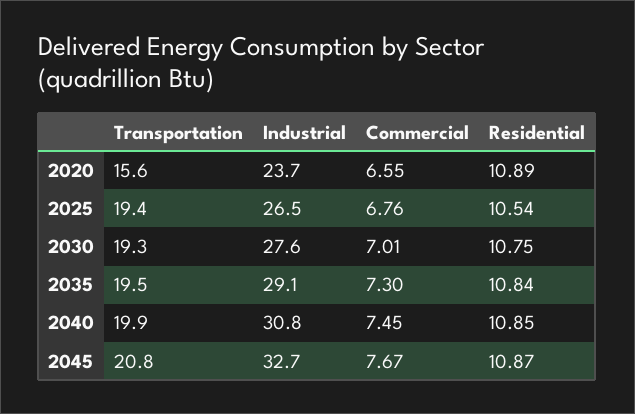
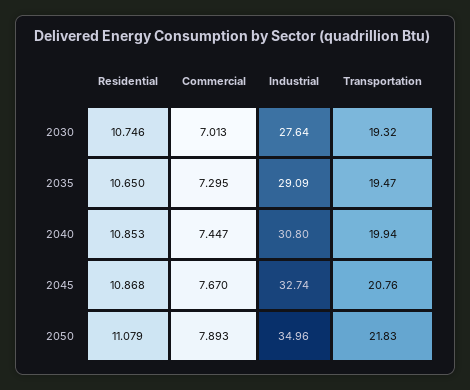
Transportation, 2020: 15.6 -> none
Industrial, 2020: 23.7 -> none
Commercial, 2020: 6.55 -> none
Residential, 2020: 10.89 -> none
Transportation, 2025: 19.4 -> none
Industrial, 2025: 26.5 -> none
Commercial, 2025: 6.76 -> none
Residential, 2025: 10.54 -> none
Residential, 2035: 10.84 -> 10.65
Residential, 2050: none -> 11.079
Commercial, 2050: none -> 7.893
Industrial, 2050: none -> 34.96
Transportation, 2050: none -> 21.83

